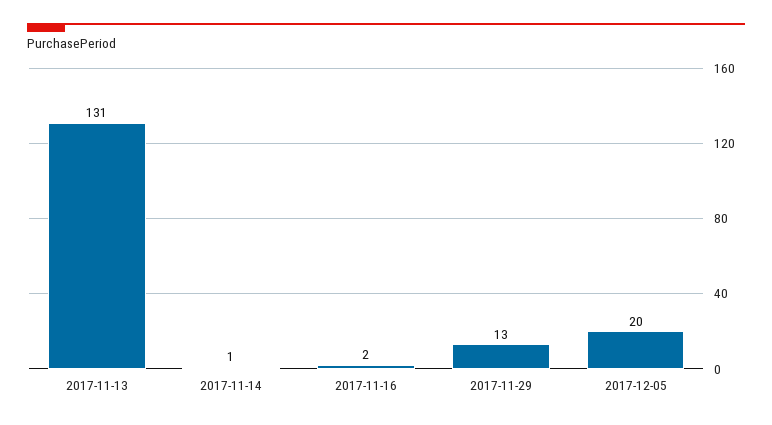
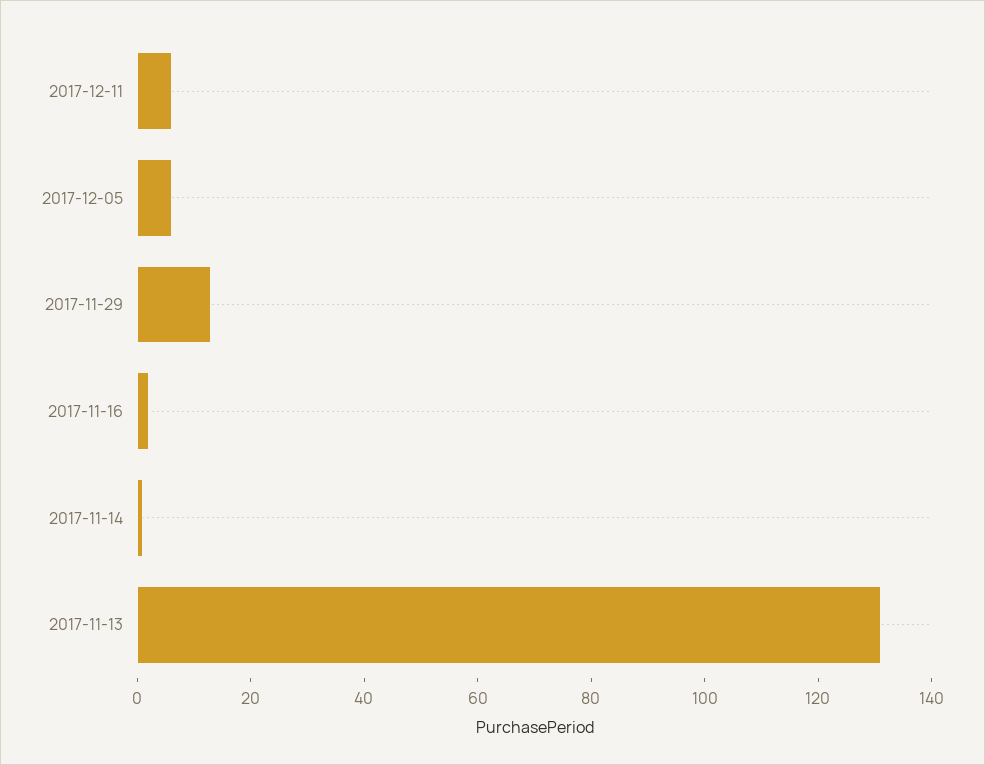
2017-12-05: 20 -> 5
2017-12-11: none -> 5

